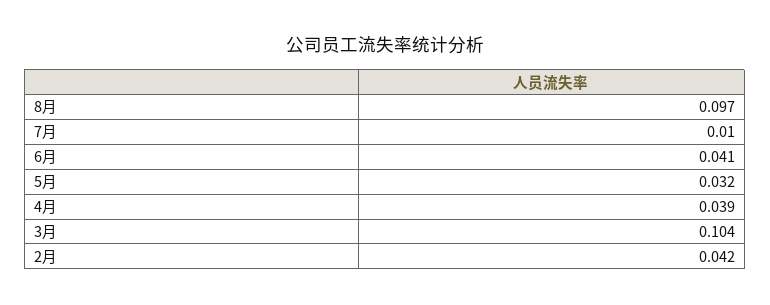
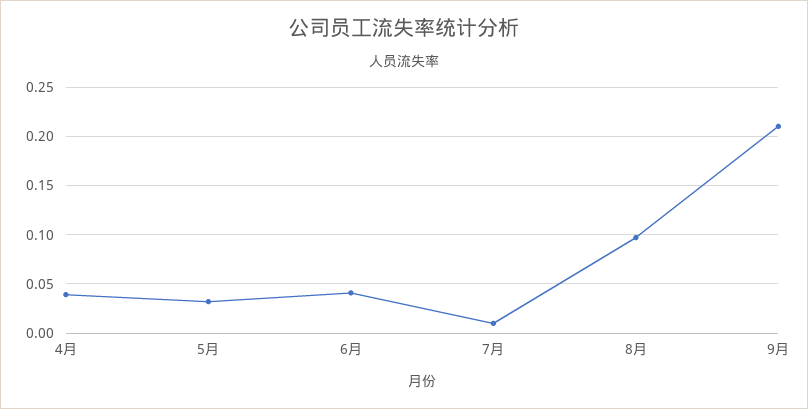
3月: 0.104 -> none
2月: 0.042 -> none
9月: none -> 0.21

